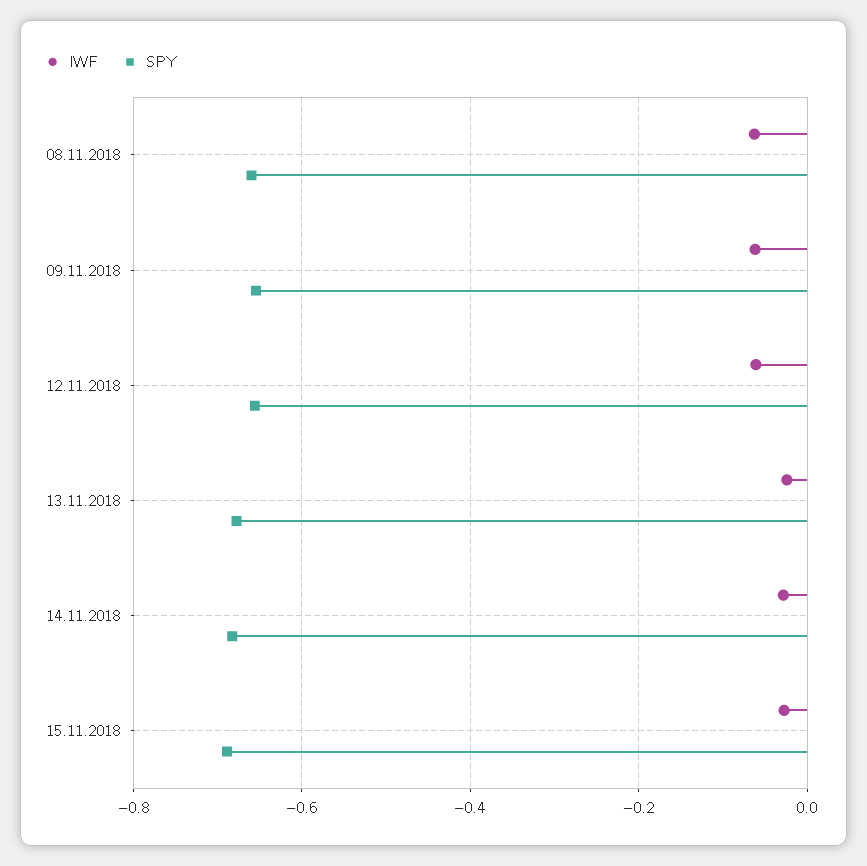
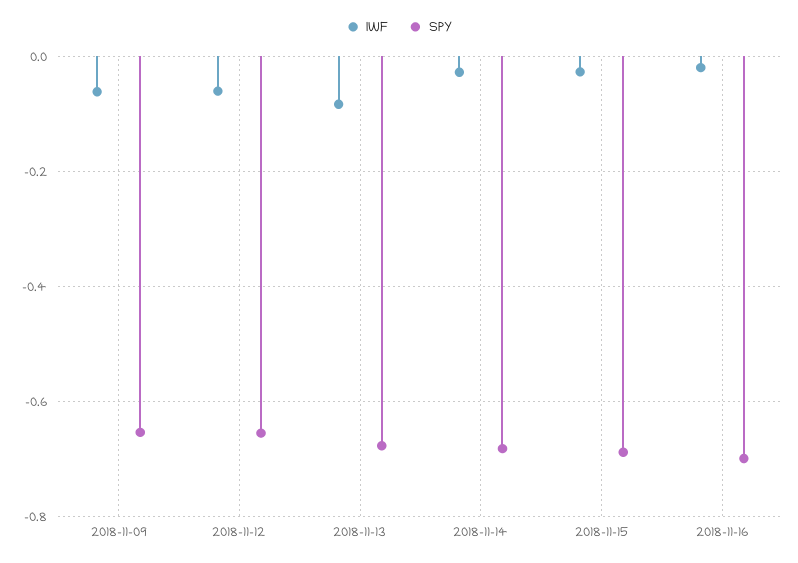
IWF, 08.11.2018: -0.06 -> none
SPY, 08.11.2018: -0.66 -> none
IWF, 13.11.2018: -0.02 -> -0.08
IWF, 2018-11-16: none -> -0.02
SPY, 2018-11-16: none -> -0.7

